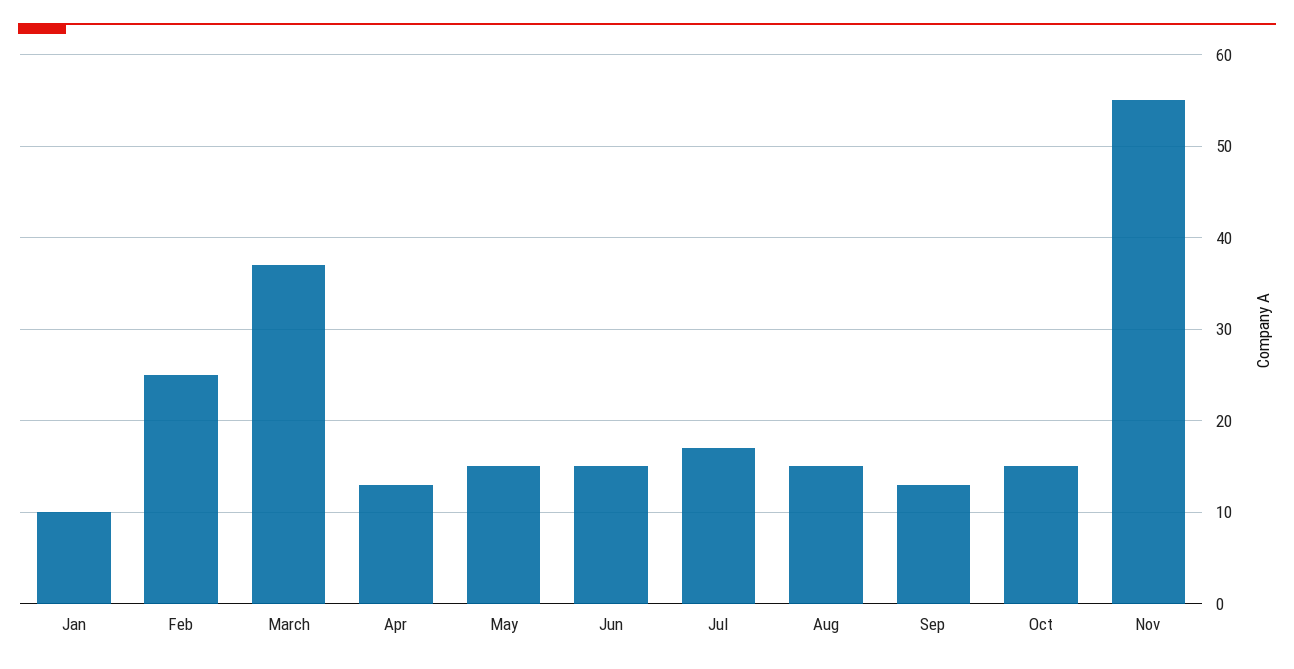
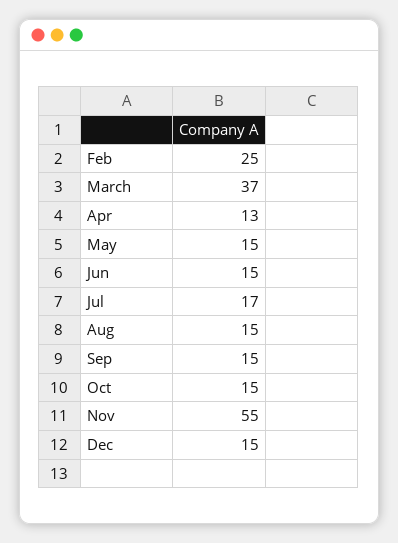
Jan: 10 -> none
Sep: 13 -> 15
Dec: none -> 15

